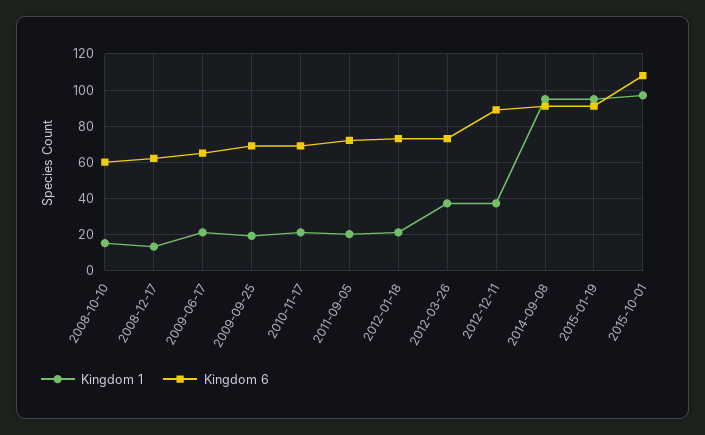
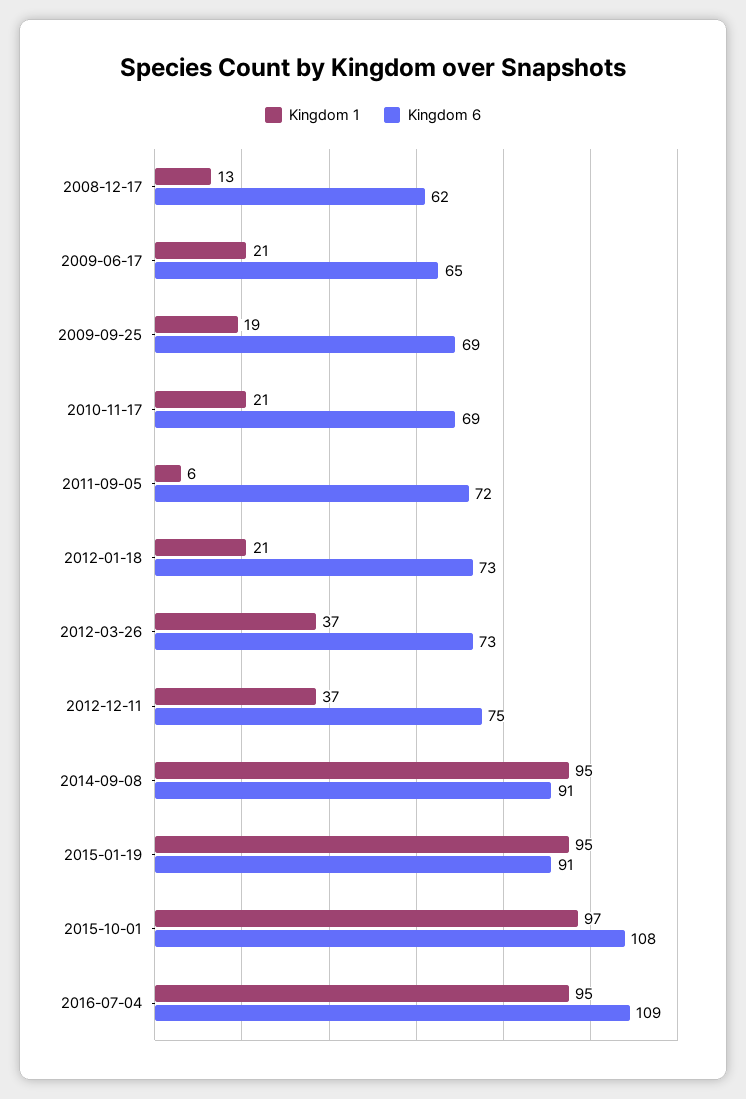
Kingdom 1, 2008-10-10: 15 -> none
Kingdom 6, 2008-10-10: 60 -> none
Kingdom 1, 2011-09-05: 20 -> 6
Kingdom 6, 2012-12-11: 90 -> 75
Kingdom 1, 2016-07-04: none -> 95
Kingdom 6, 2016-07-04: none -> 109

